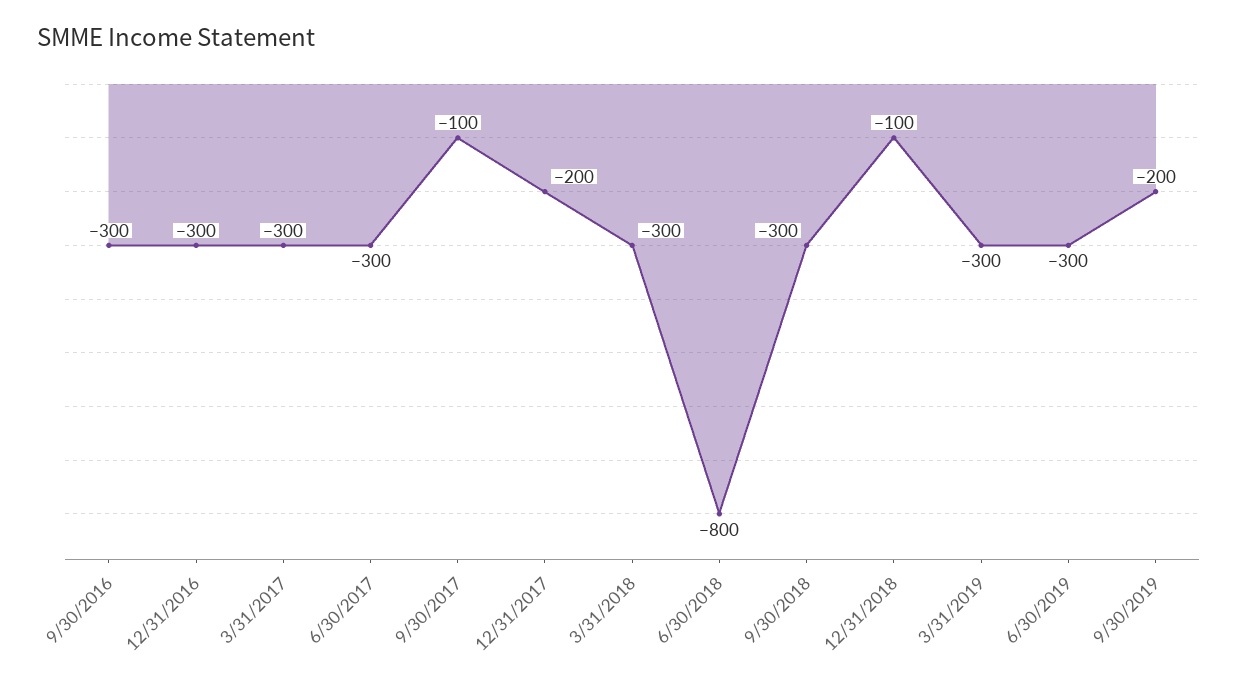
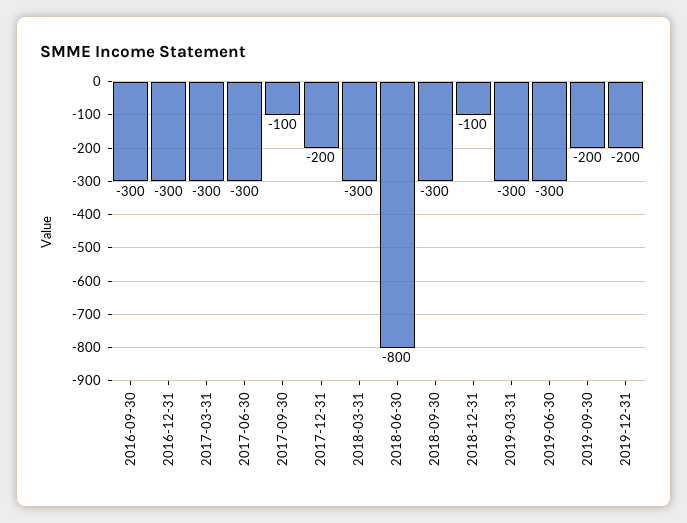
2019-12-31: none -> -200

